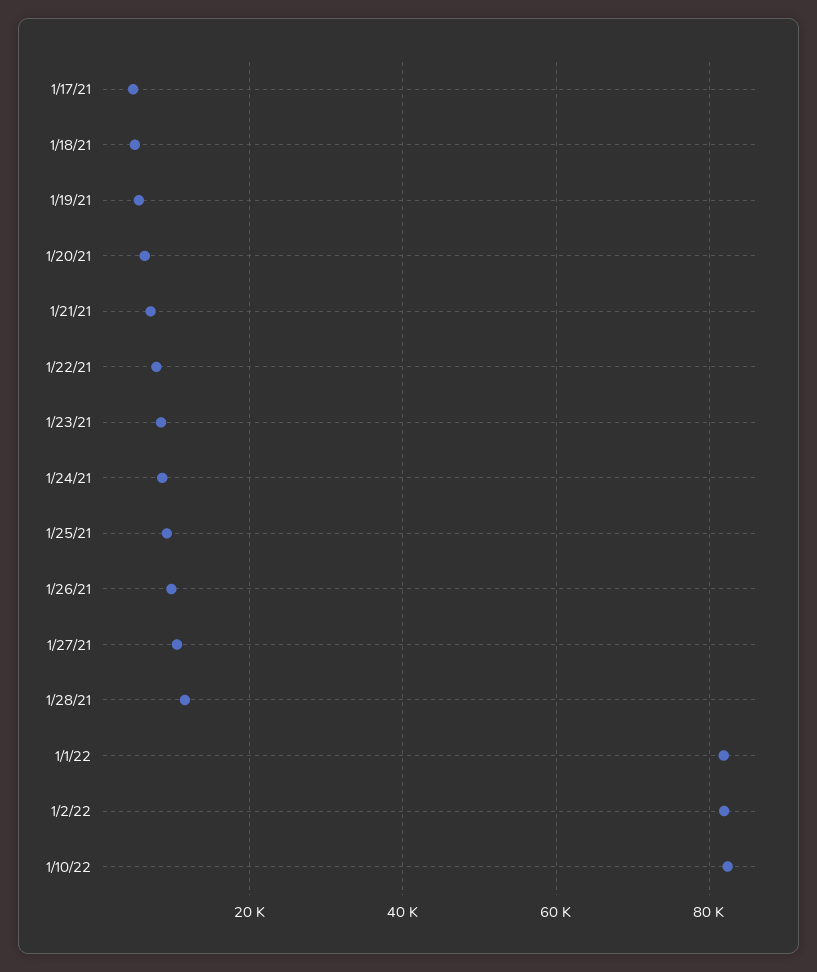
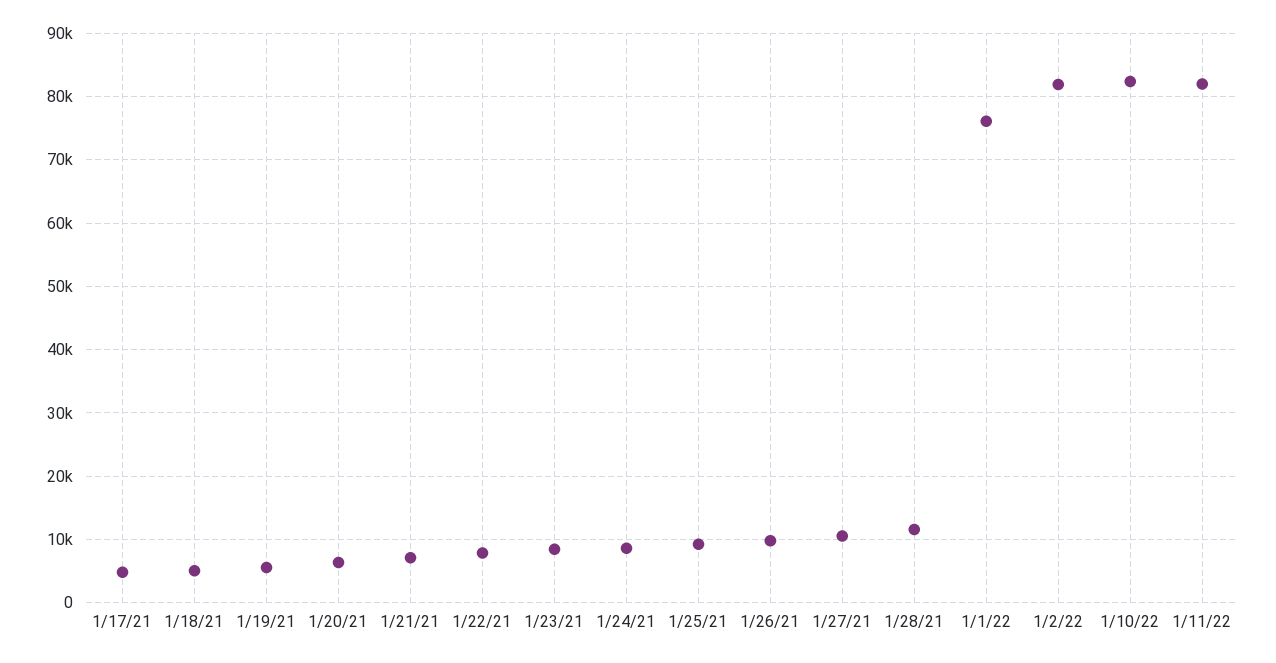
1/1/22: 82000 -> 76000
1/11/22: none -> 82000

